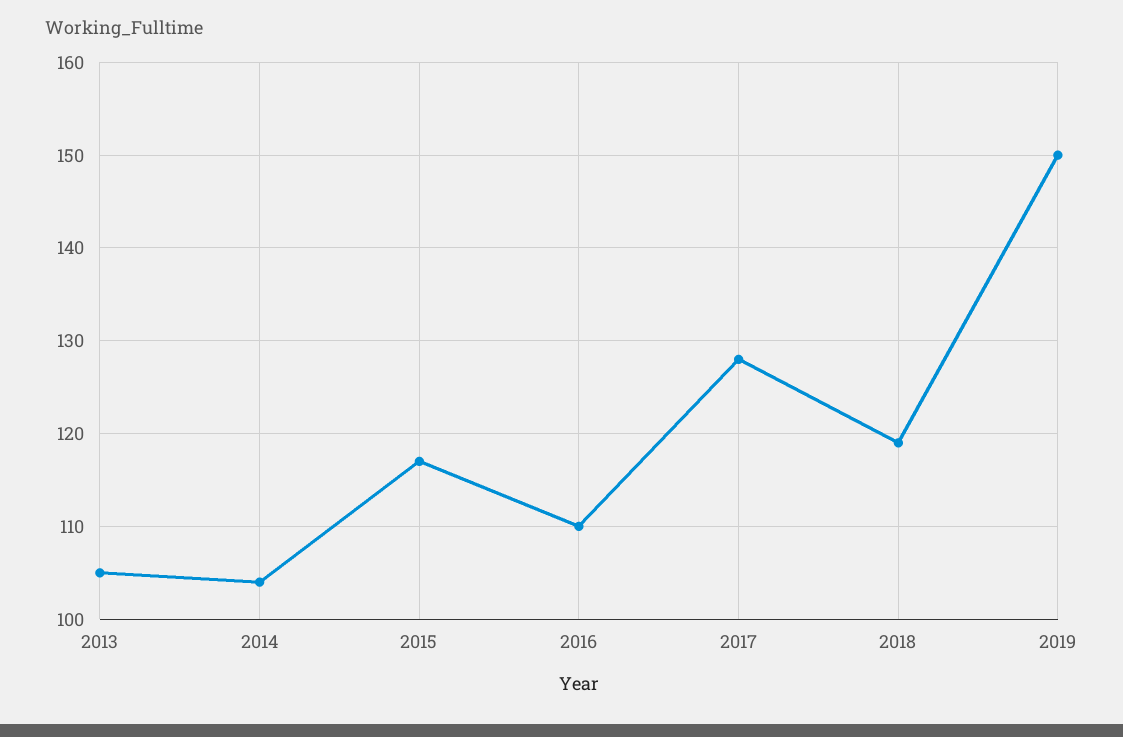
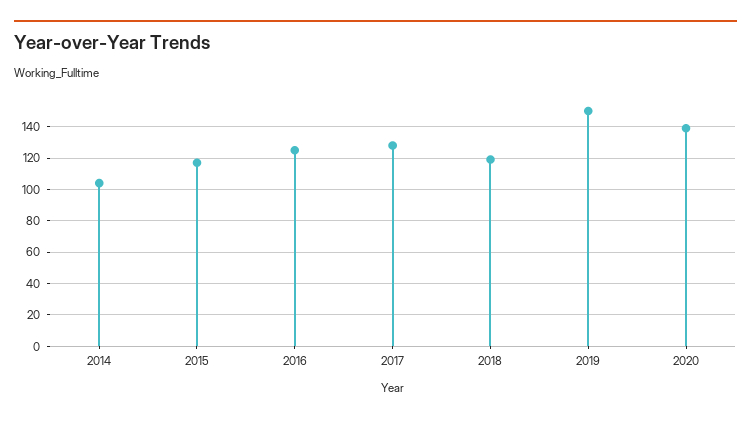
2013: 105 -> none
2016: 110 -> 125
2020: none -> 140

